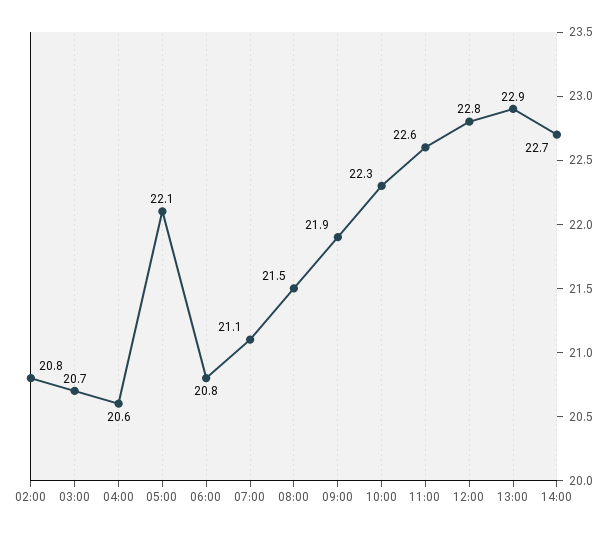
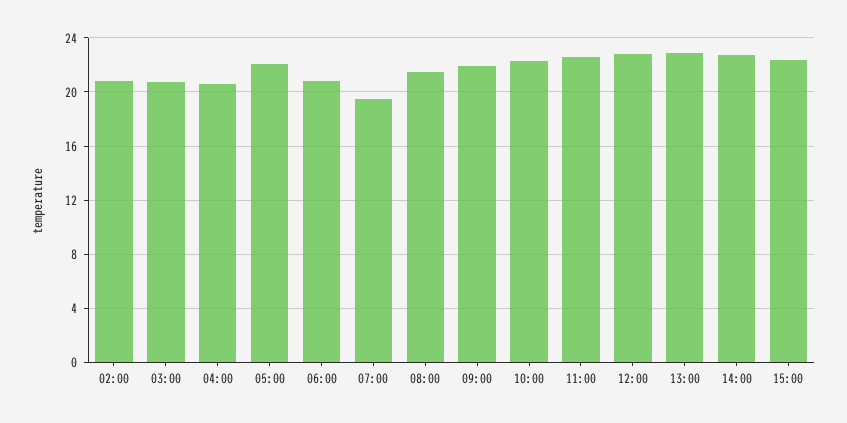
07:00: 21.1 -> 19.5
15:00: none -> 22.5

